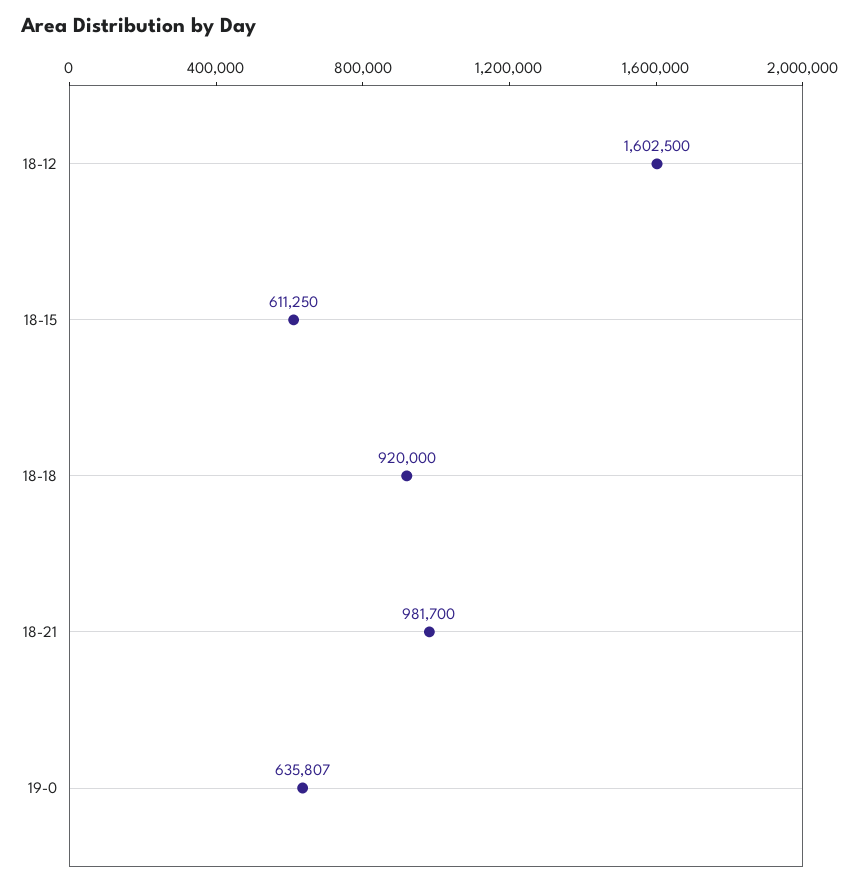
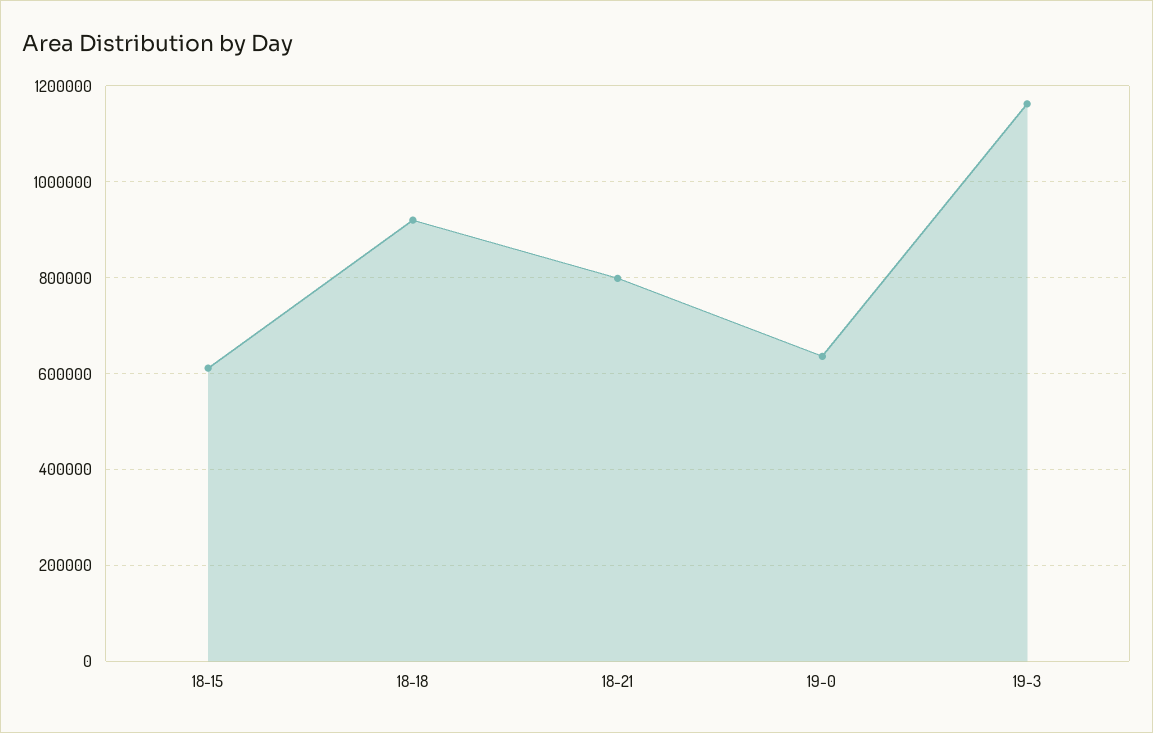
18-12: 1602500 -> none
18-21: 981700 -> 800000
19-3: none -> 1160000

